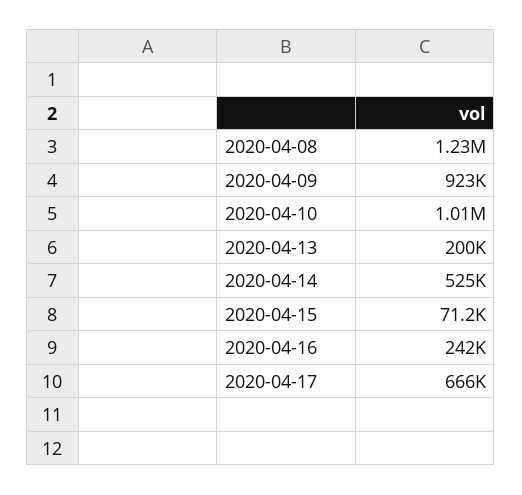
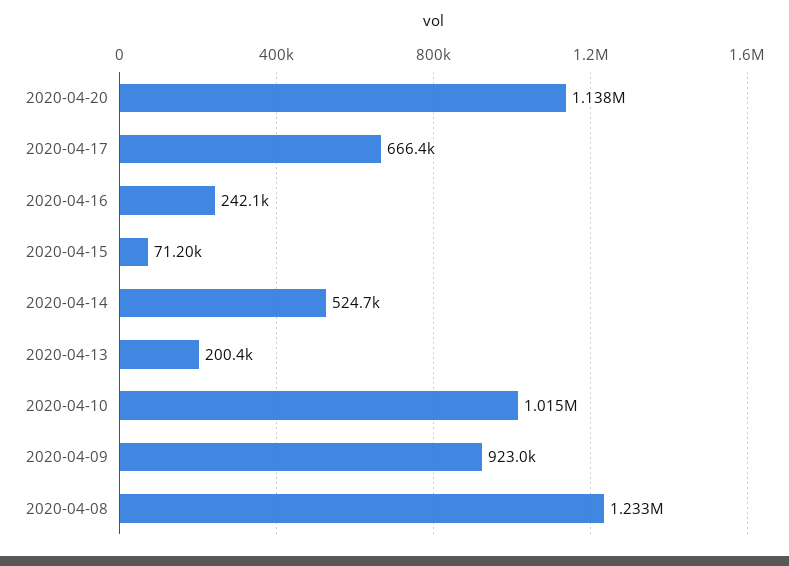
2020-04-20: none -> 1138000

